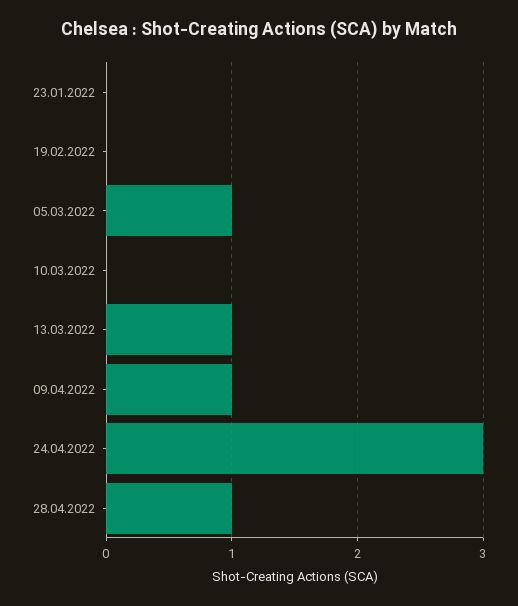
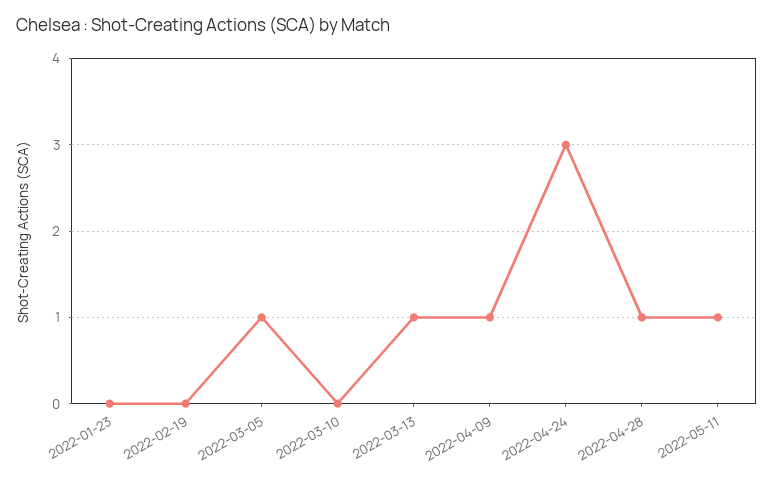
2022-05-11: none -> 1

